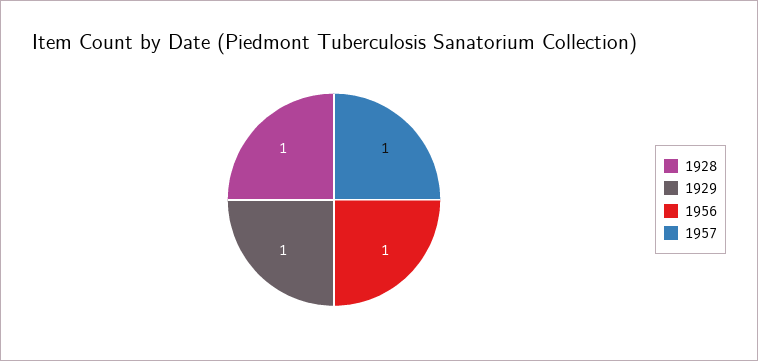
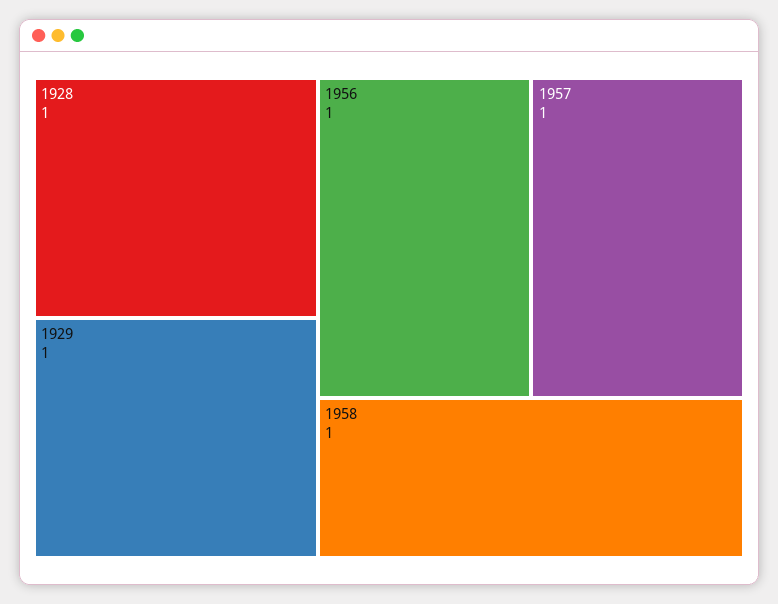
1958: none -> 1

